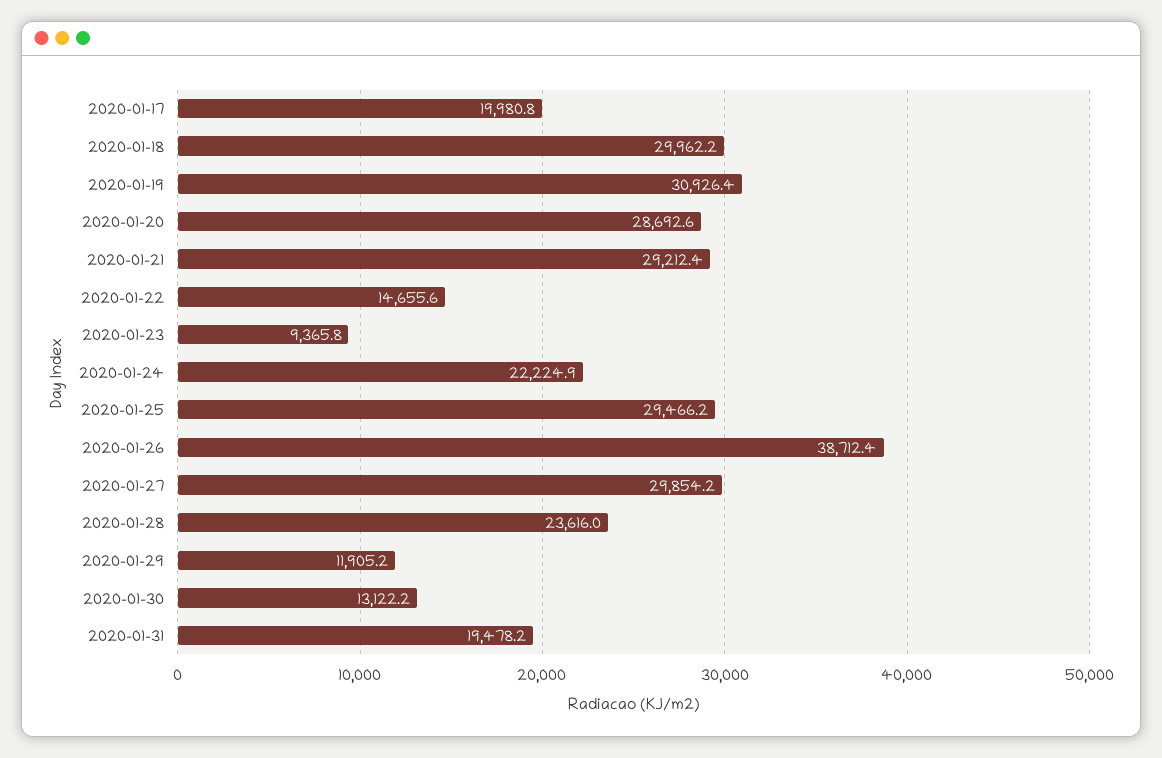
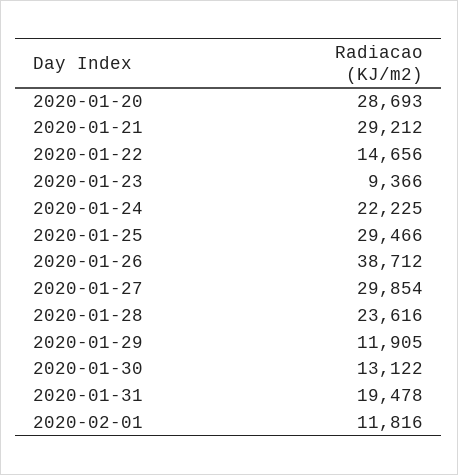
2020-01-17: 19980.8 -> none
2020-01-18: 29962.2 -> none
2020-01-19: 30926.4 -> none
2020-02-01: none -> 11816

